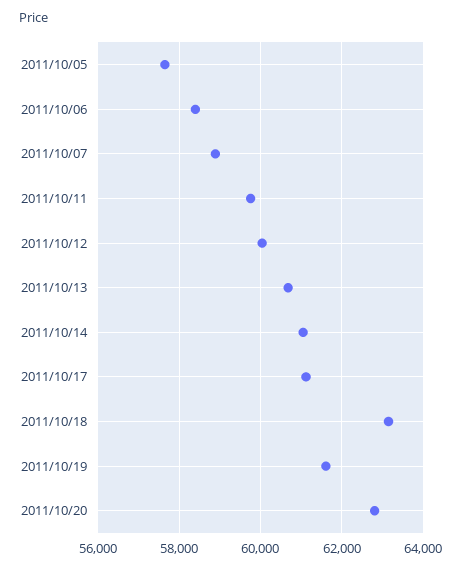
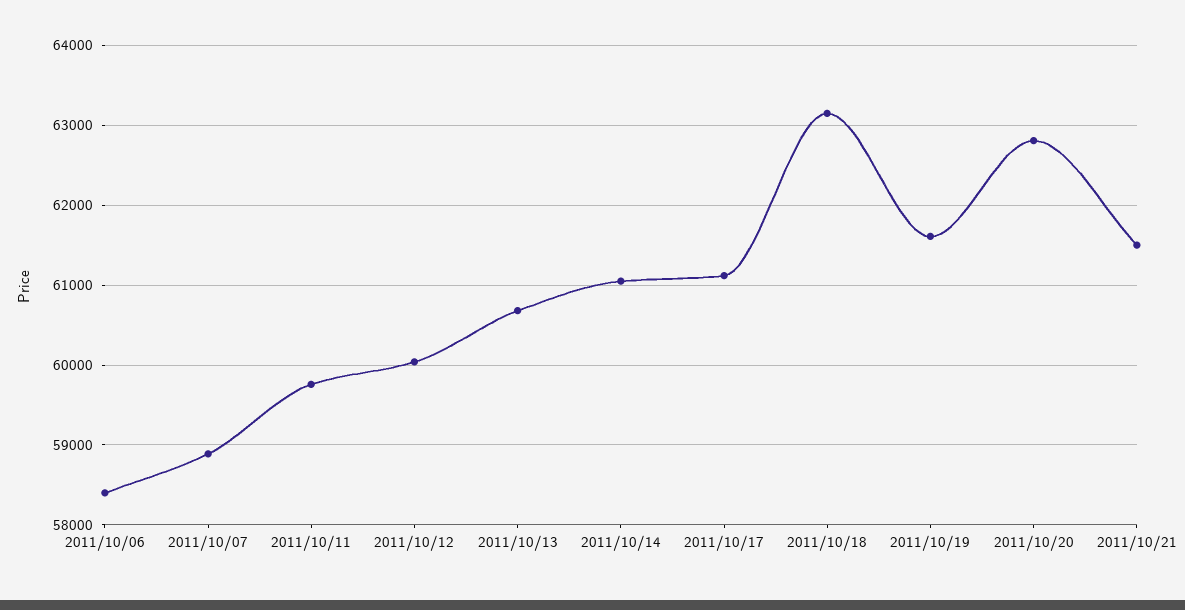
2011/10/05: 57600 -> none
2011/10/21: none -> 61500

